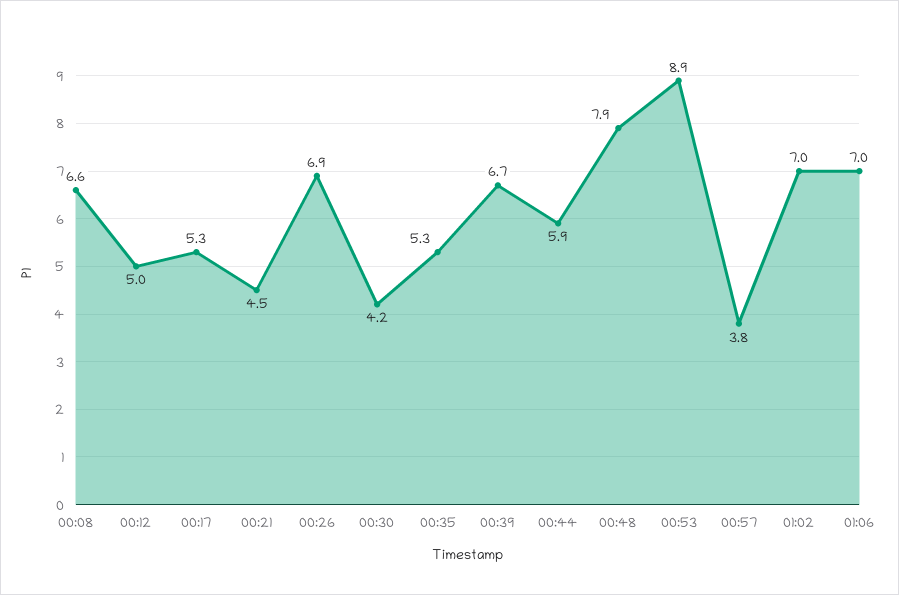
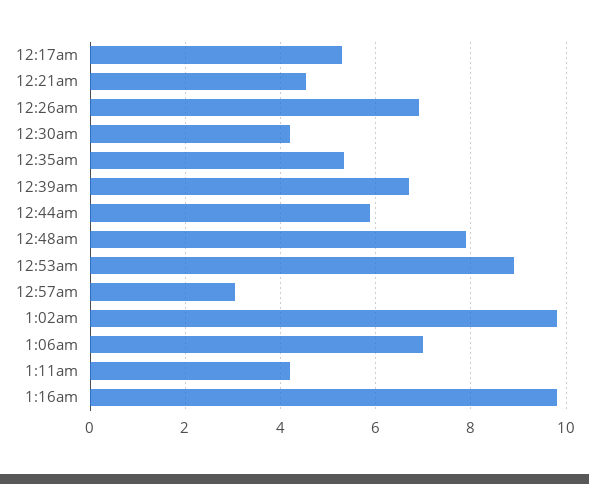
00:08: 6.6 -> none
00:12: 5 -> none
00:57: 3.8 -> 3
01:02: 7 -> 9.8
1:11am: none -> 4.2
1:16am: none -> 9.8

